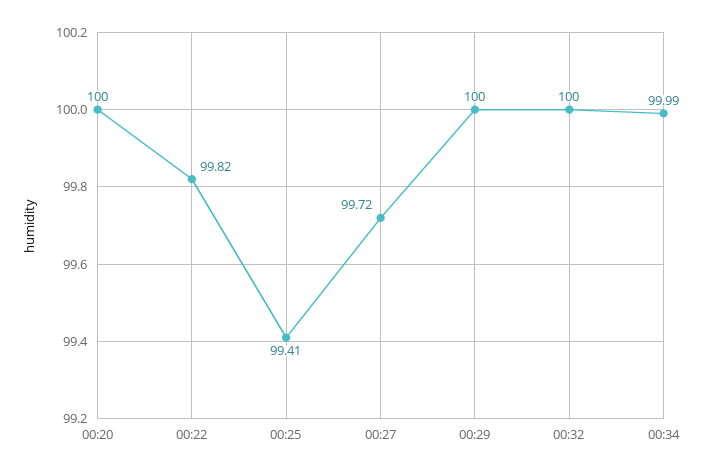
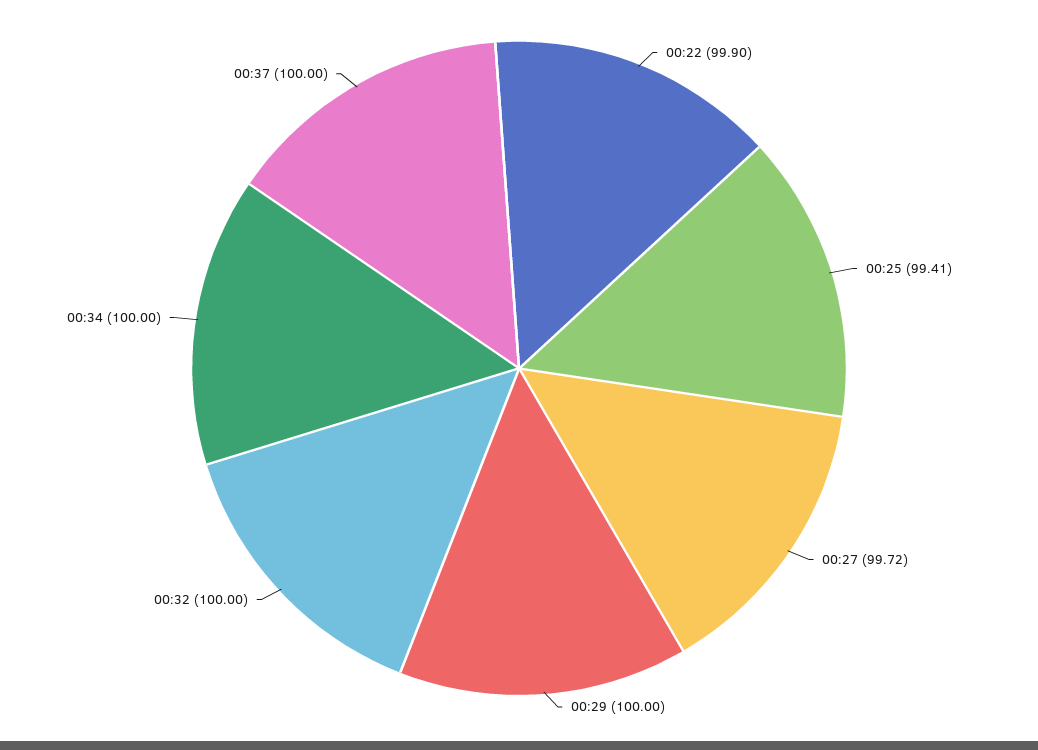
00:20: 100 -> none
00:22: 99.82 -> 99.9
00:34: 99.99 -> 100
00:37: none -> 100

